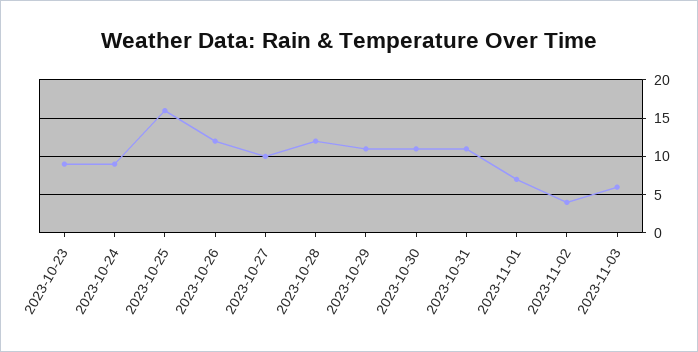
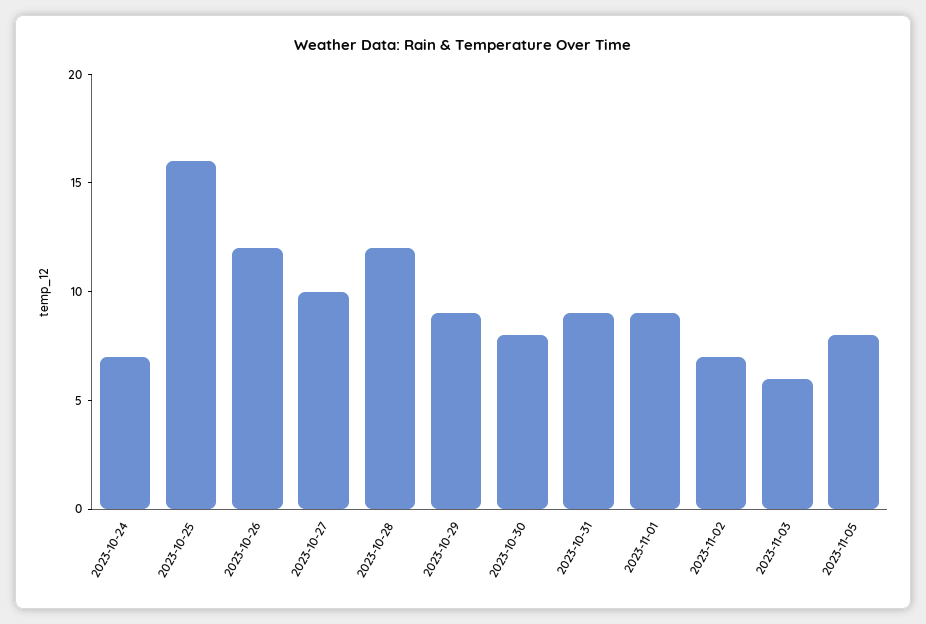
2023-10-23: 9 -> none
2023-10-24: 9 -> 7
2023-10-29: 11 -> 9
2023-10-30: 11 -> 8
2023-10-31: 11 -> 9
2023-11-01: 7 -> 9
2023-11-02: 4 -> 7
2023-11-05: none -> 8

